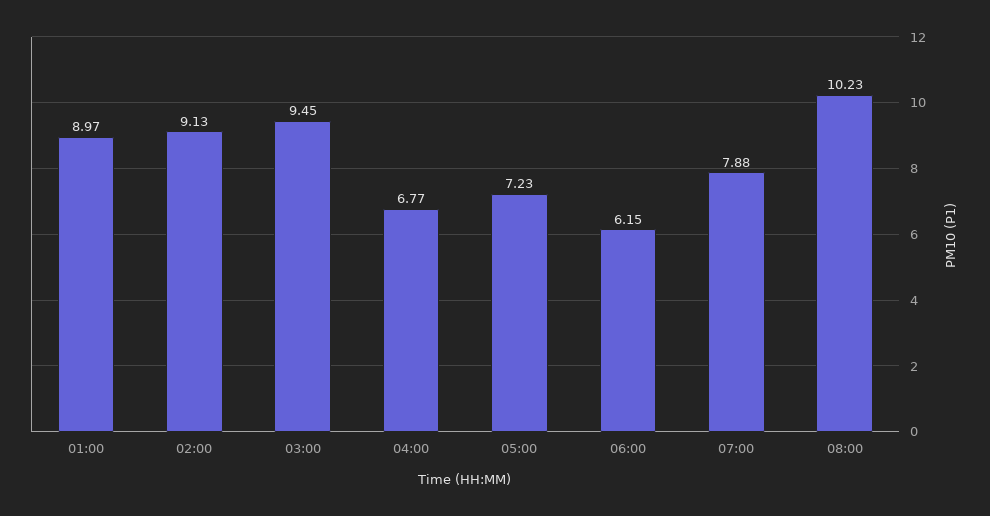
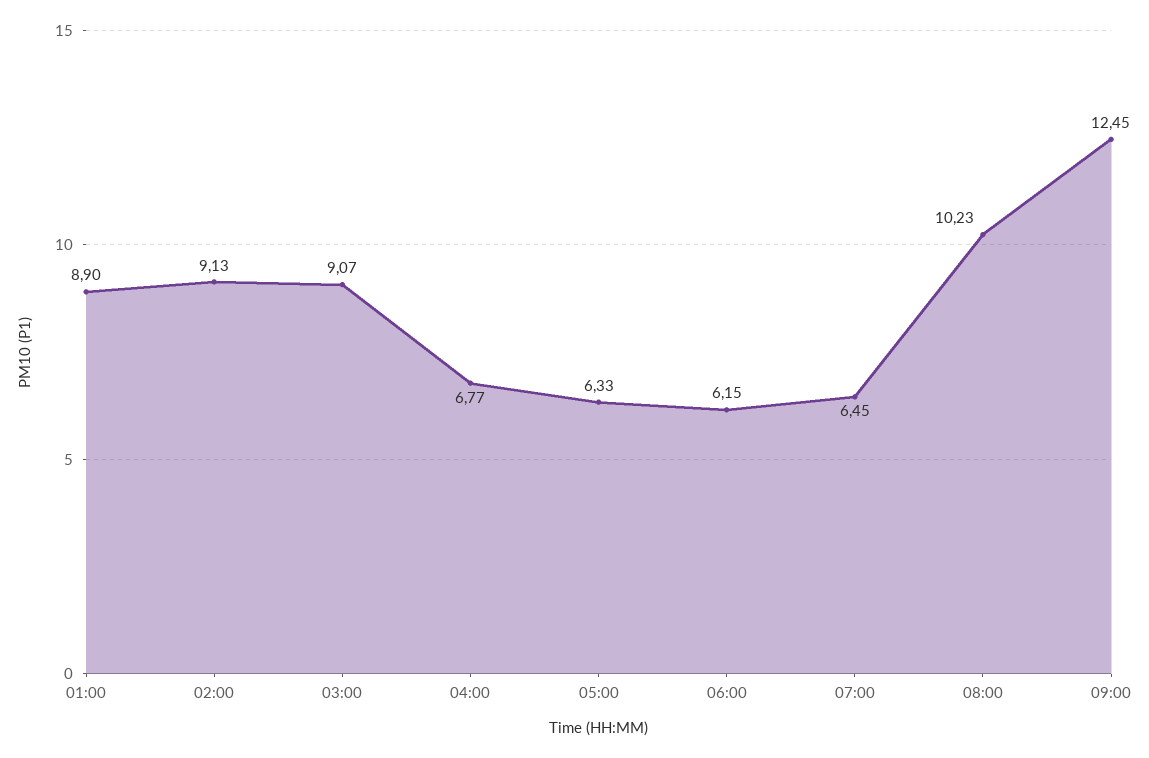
01:00: 8.97 -> 8.9
03:00: 9.45 -> 9.07
05:00: 7.23 -> 6.33
07:00: 7.88 -> 6.45
09:00: none -> 12.45

